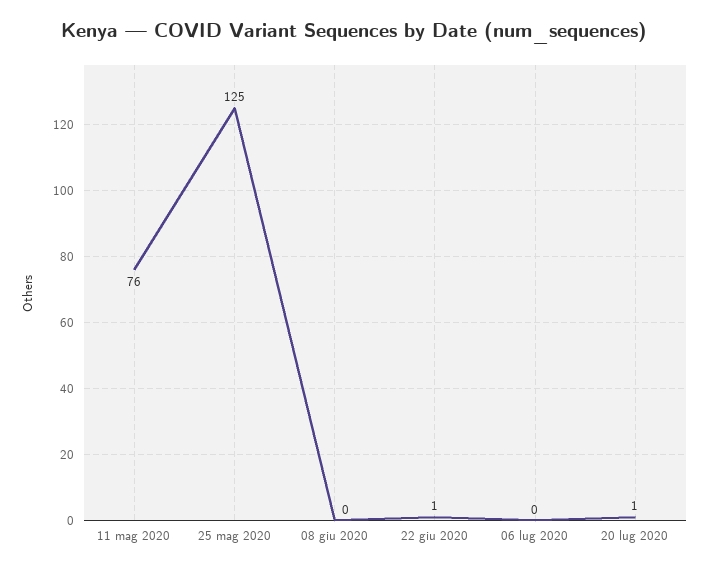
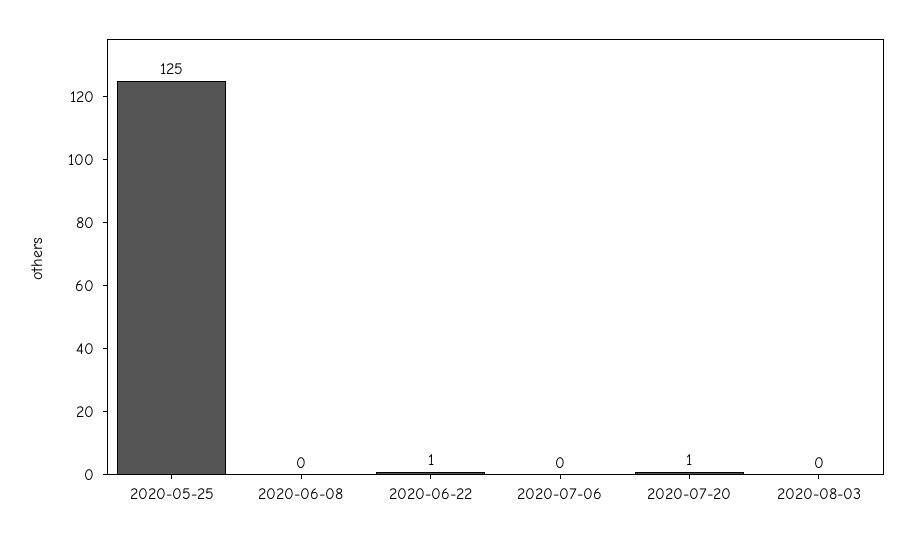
11 mag 2020: 76 -> none
2020-08-03: none -> 0

